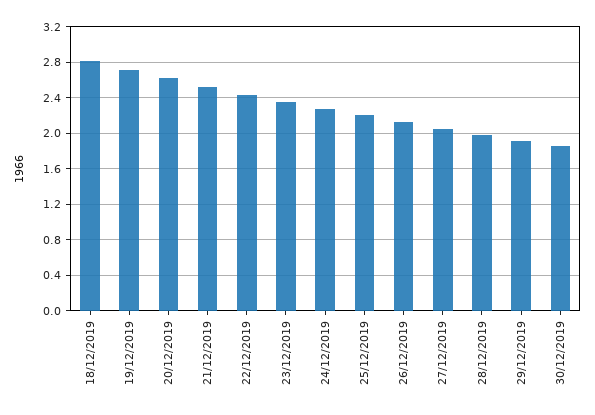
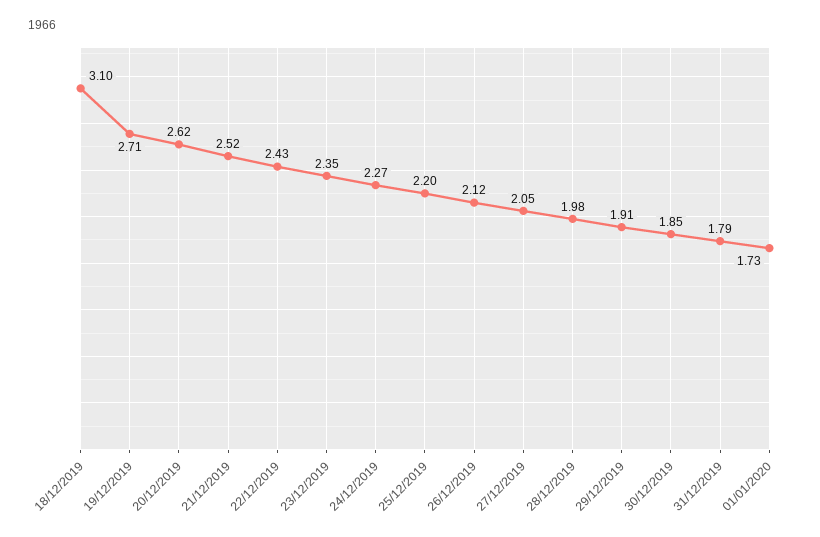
18/12/2019: 2.8 -> 3.1
31/12/2019: none -> 1.79
01/01/2020: none -> 1.73

